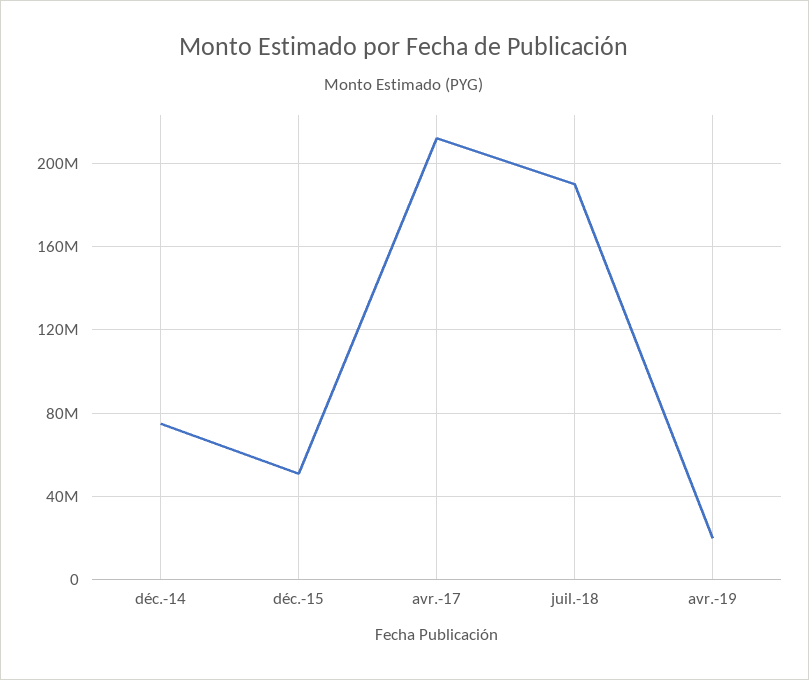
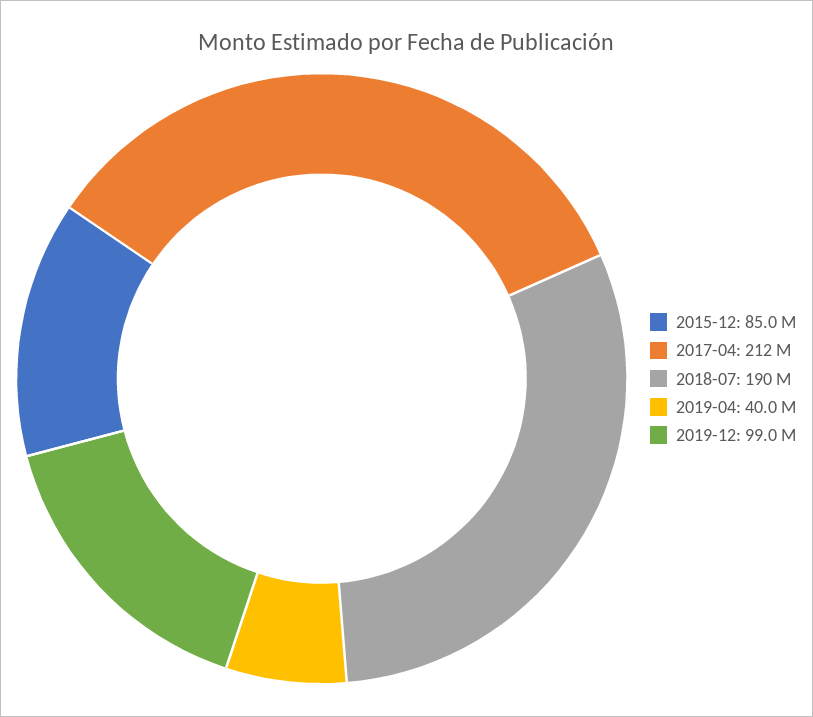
déc.-14: 75000000 -> none
déc.-15: 50000000 -> 85000000
avr.-19: 20000000 -> 40000000
2019-12: none -> 99000000

